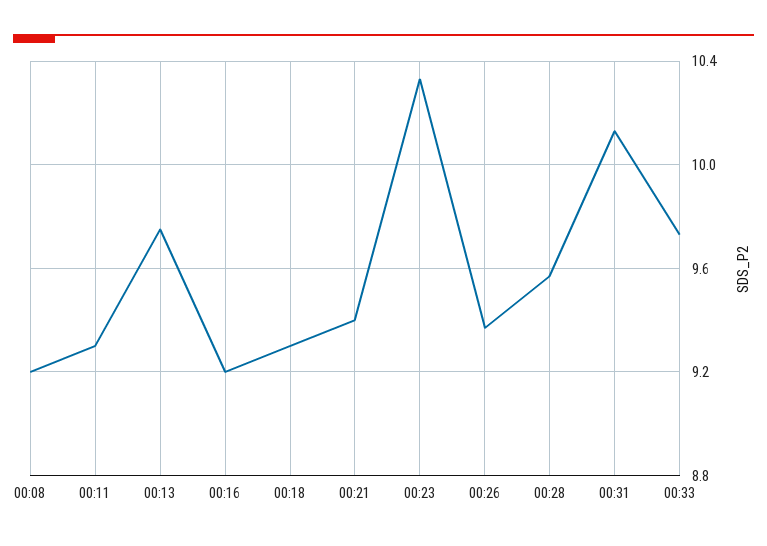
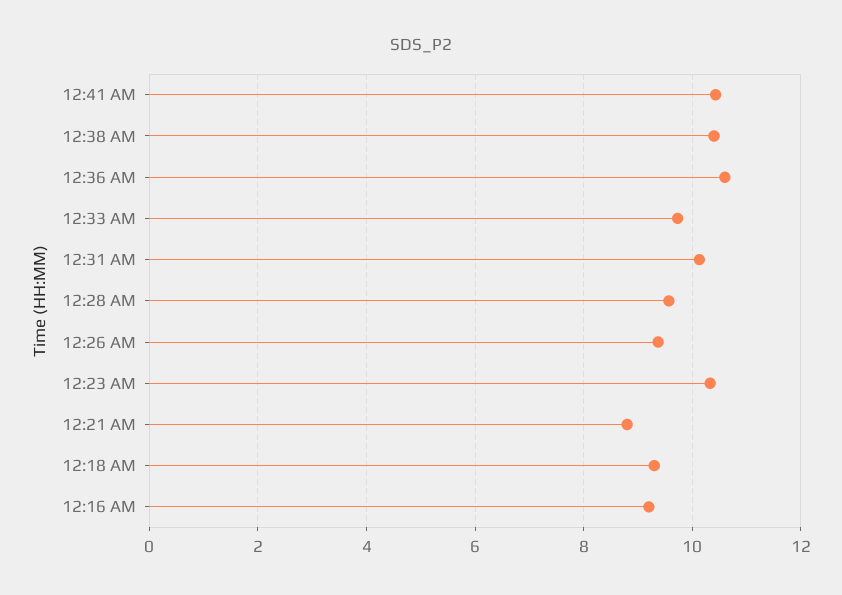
00:08: 9.2 -> none
00:11: 9.3 -> none
00:13: 9.75 -> none
00:21: 9.4 -> 8.8
12:41 AM: none -> 10.4
12:38 AM: none -> 10.4
12:36 AM: none -> 10.6

